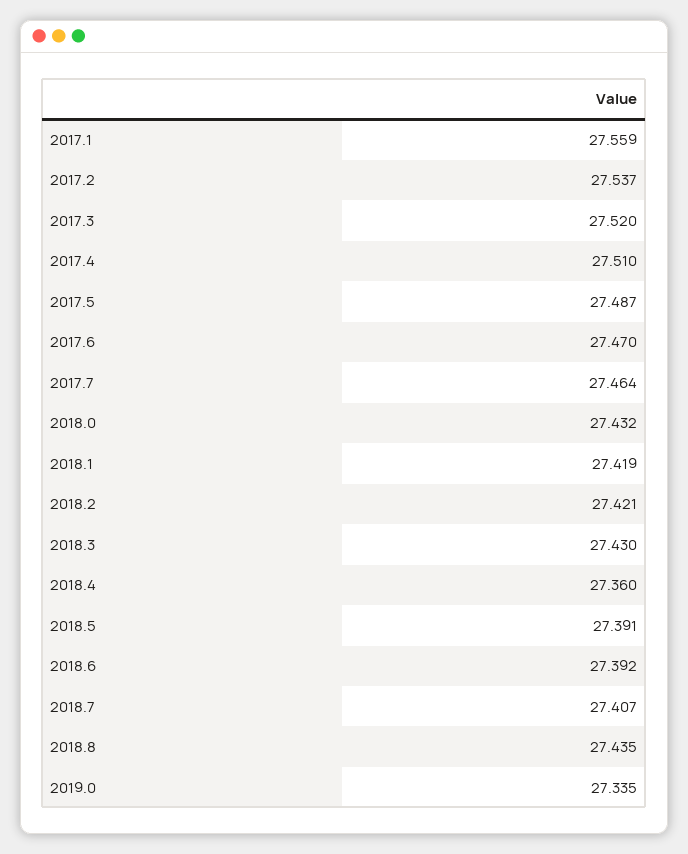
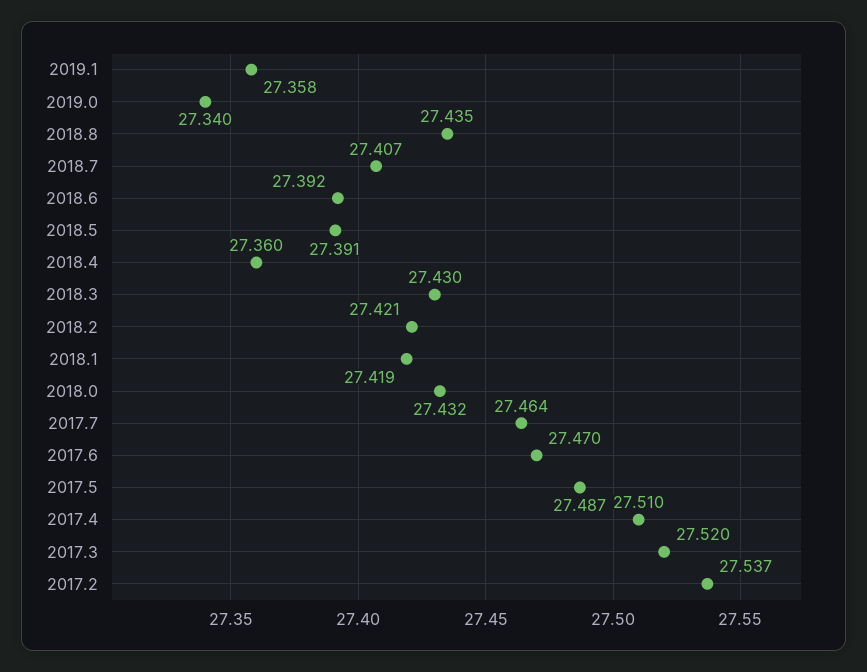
2017.1: 27.559 -> none
2019.0: 27.335 -> 27.34
2019.1: none -> 27.358

